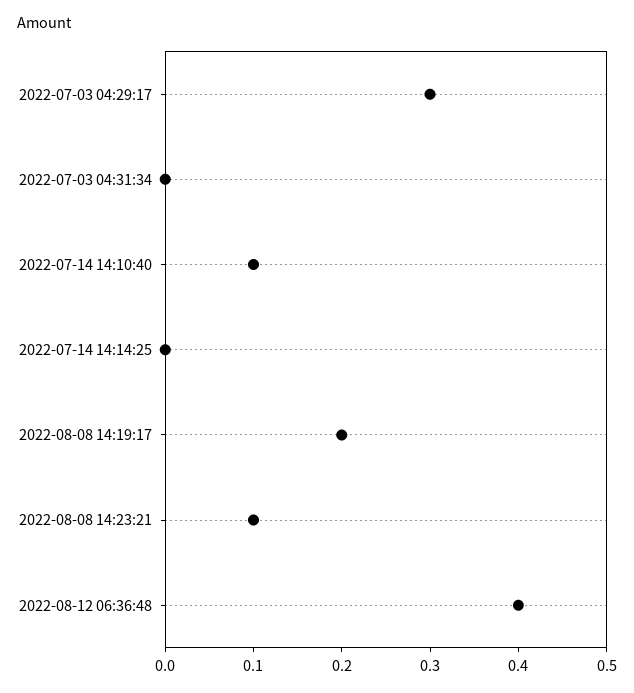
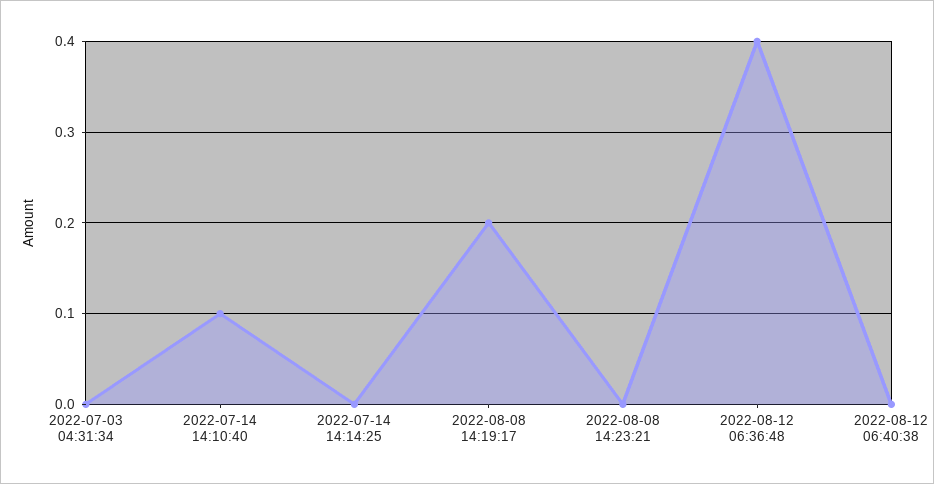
2022-07-03 04:29:17: 0.3 -> none
2022-08-08 14:23:21: 0.1 -> 0
2022-08-12 06:40:38: none -> 0

